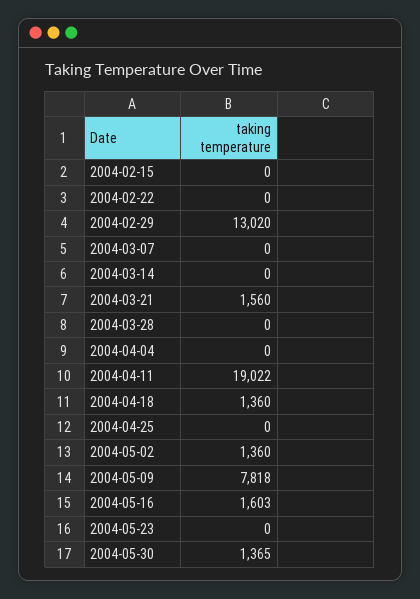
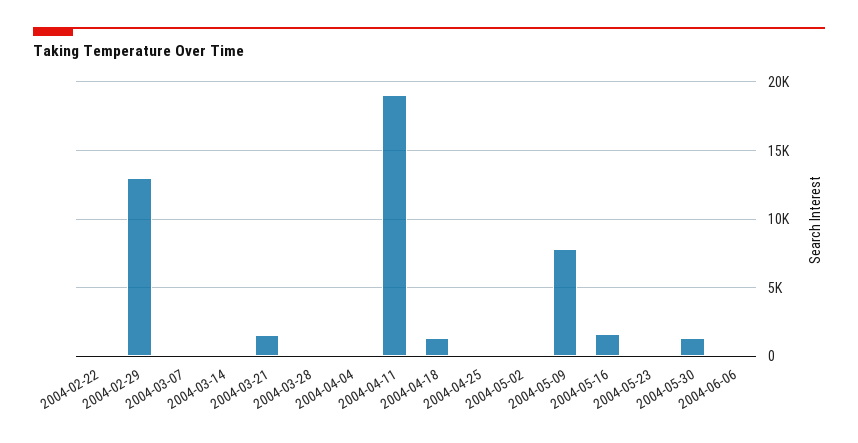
2004-02-15: 0 -> none
2004-05-02: 1360 -> 0
2004-06-06: none -> 0

